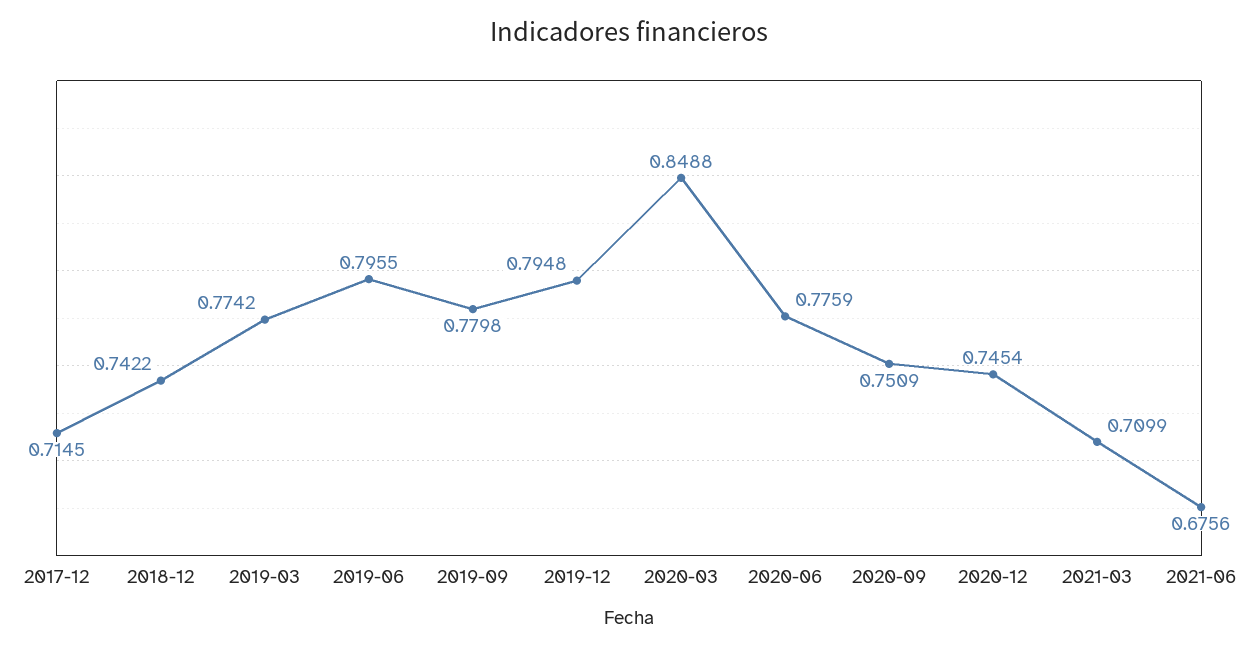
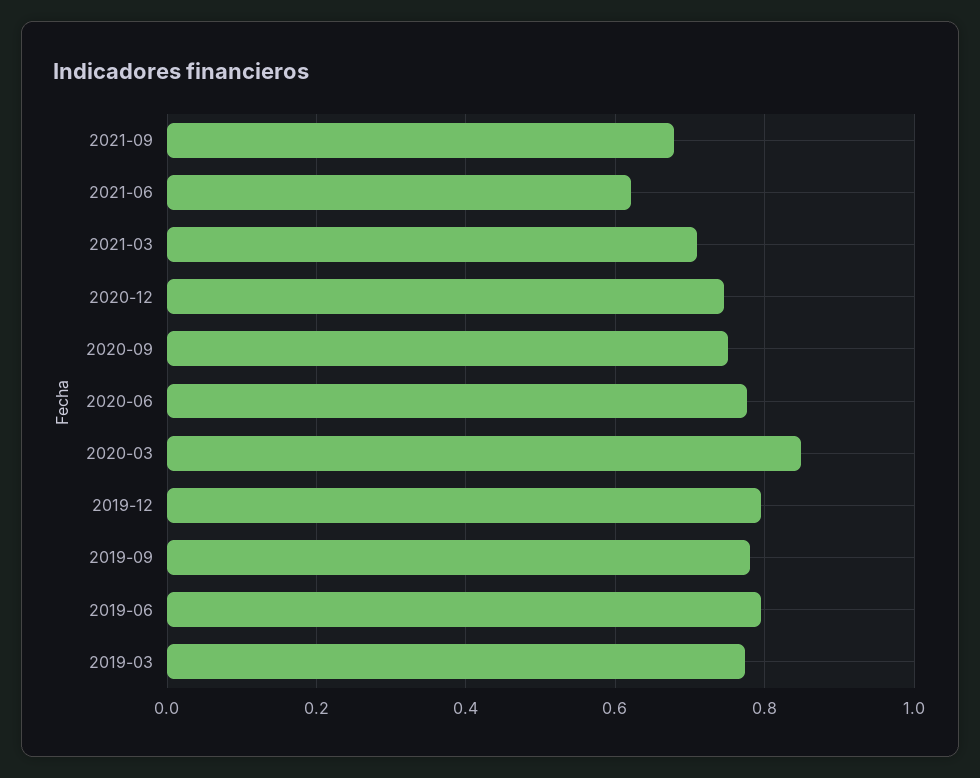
2017-12: 0.7145 -> none
2018-12: 0.7422 -> none
2021-06: 0.6756 -> 0.62
2021-09: none -> 0.68

